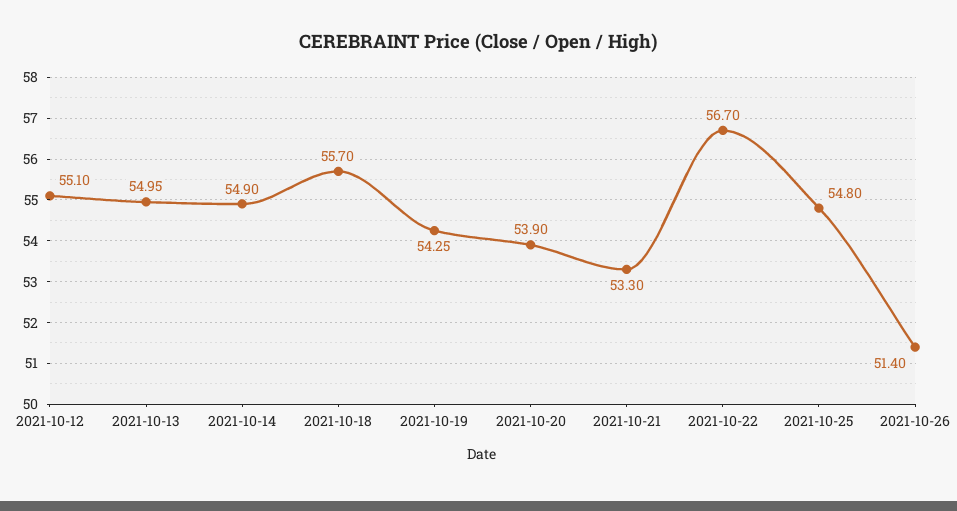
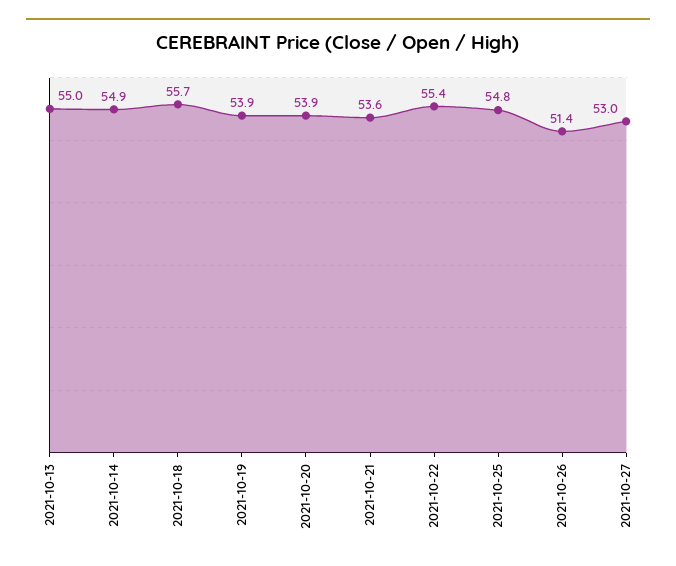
2021-10-12: 55.1 -> none
2021-10-19: 54.25 -> 53.9
2021-10-21: 53.3 -> 53.6
2021-10-22: 56.7 -> 55.4
2021-10-27: none -> 53

